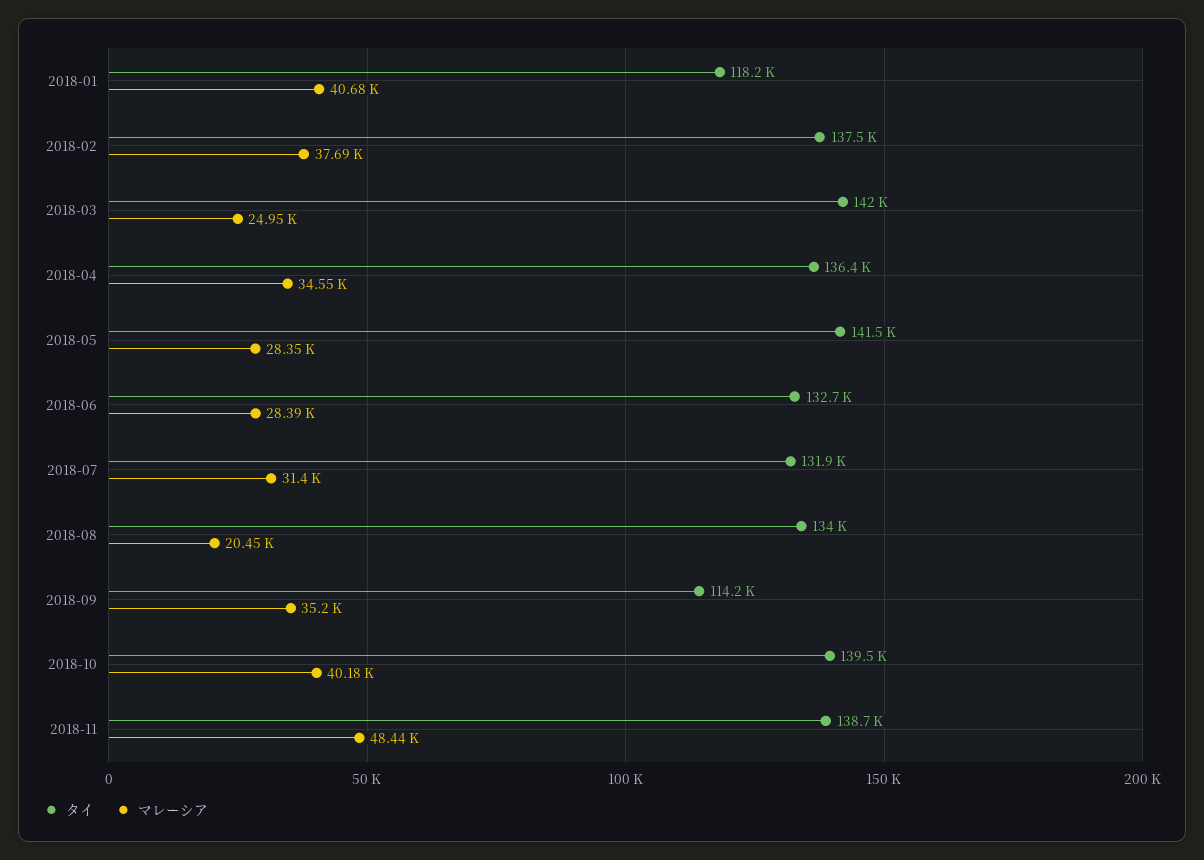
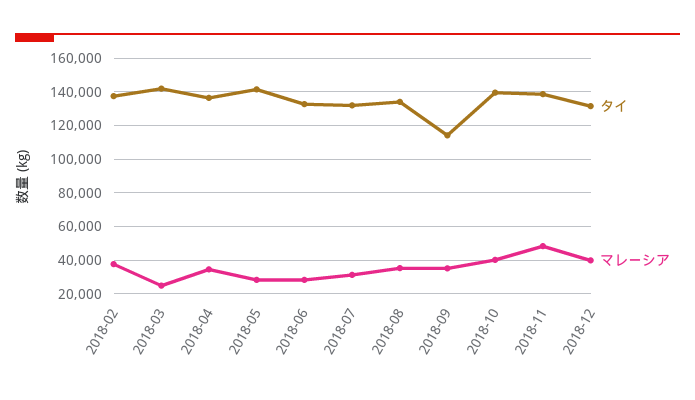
タイ, 2018-01: 118200 -> none
マレーシア, 2018-01: 40680 -> none
マレーシア, 2018-08: 20450 -> 35000
タイ, 2018-12: none -> 130000
マレーシア, 2018-12: none -> 40000

